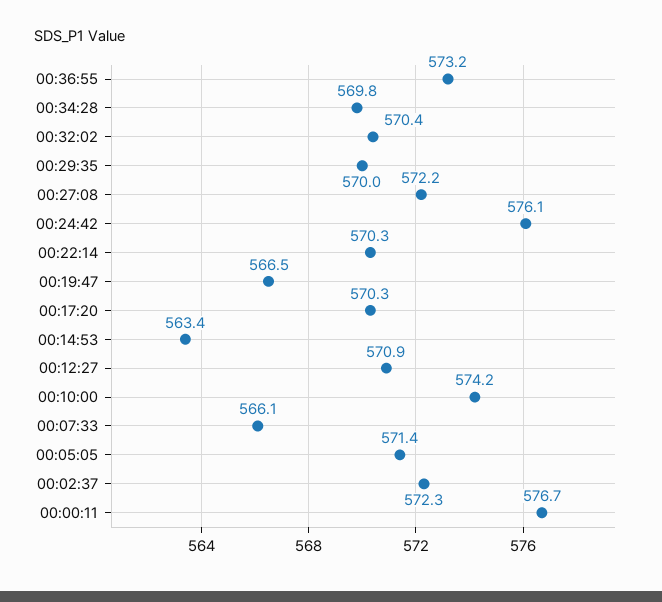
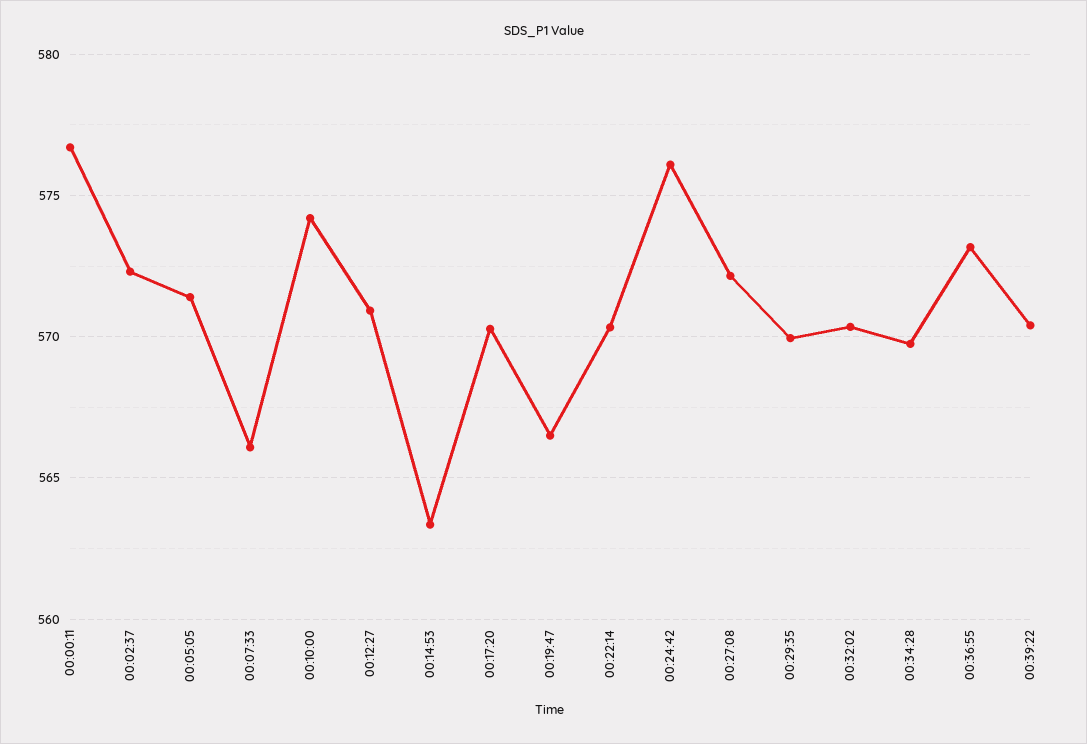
00:39:22: none -> 570.5

